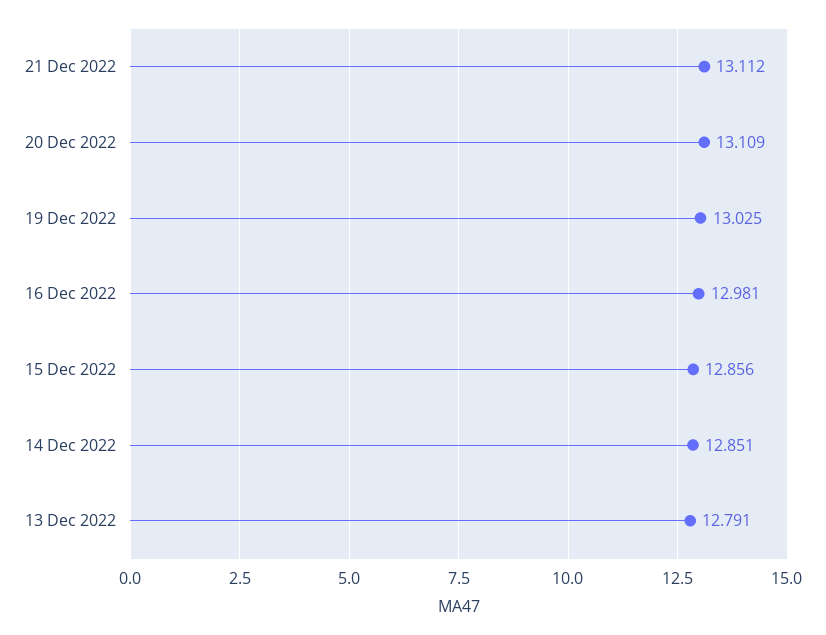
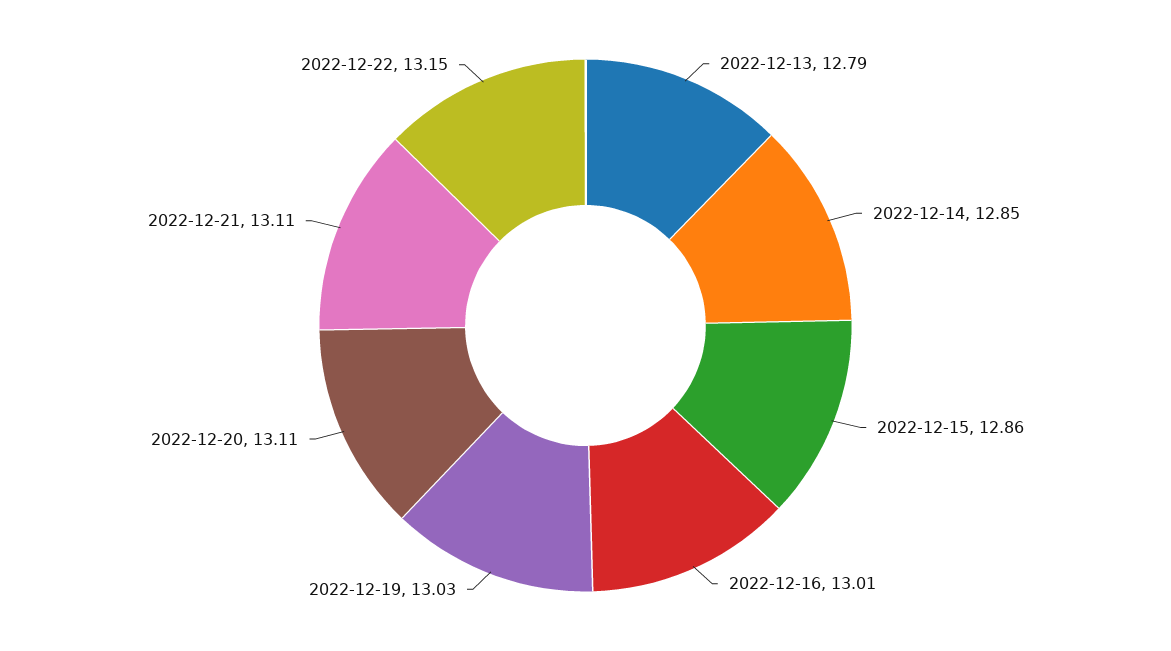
16 Dec 2022: 12.981 -> 13.01
2022-12-22: none -> 13.15

